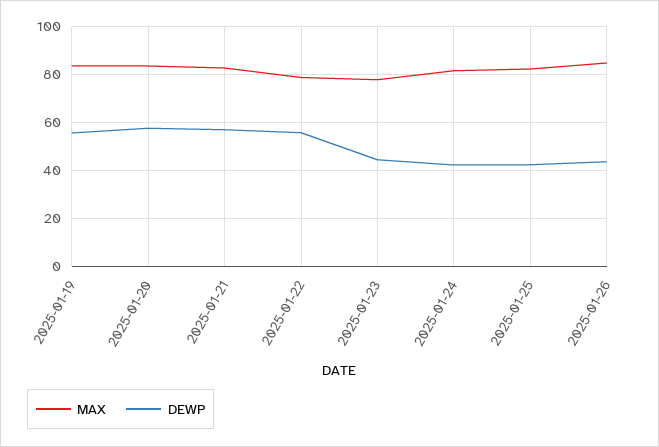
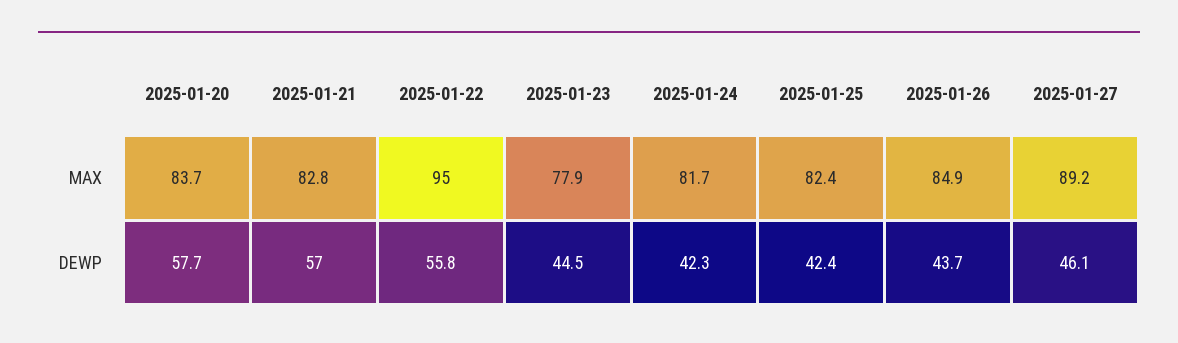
MAX, 2025-01-19: 85 -> none
DEWP, 2025-01-19: 55 -> none
MAX, 2025-01-22: 80 -> 95
MAX, 2025-01-27: none -> 89.2
DEWP, 2025-01-27: none -> 46.1

